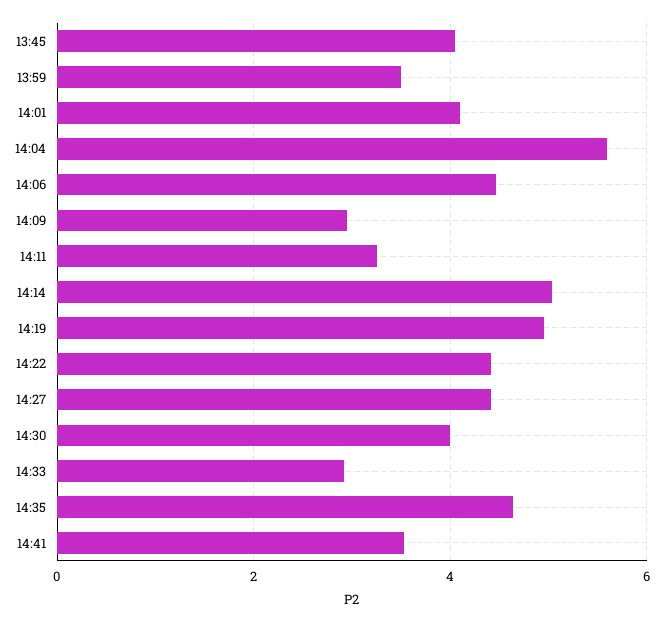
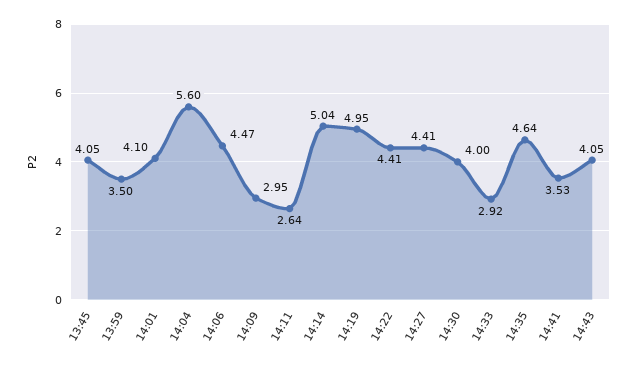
14:11: 3.2 -> 2.64
14:43: none -> 4.05

